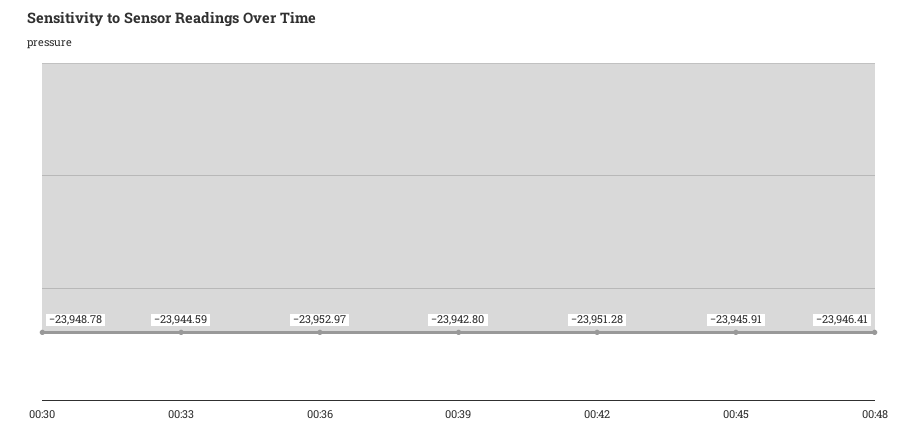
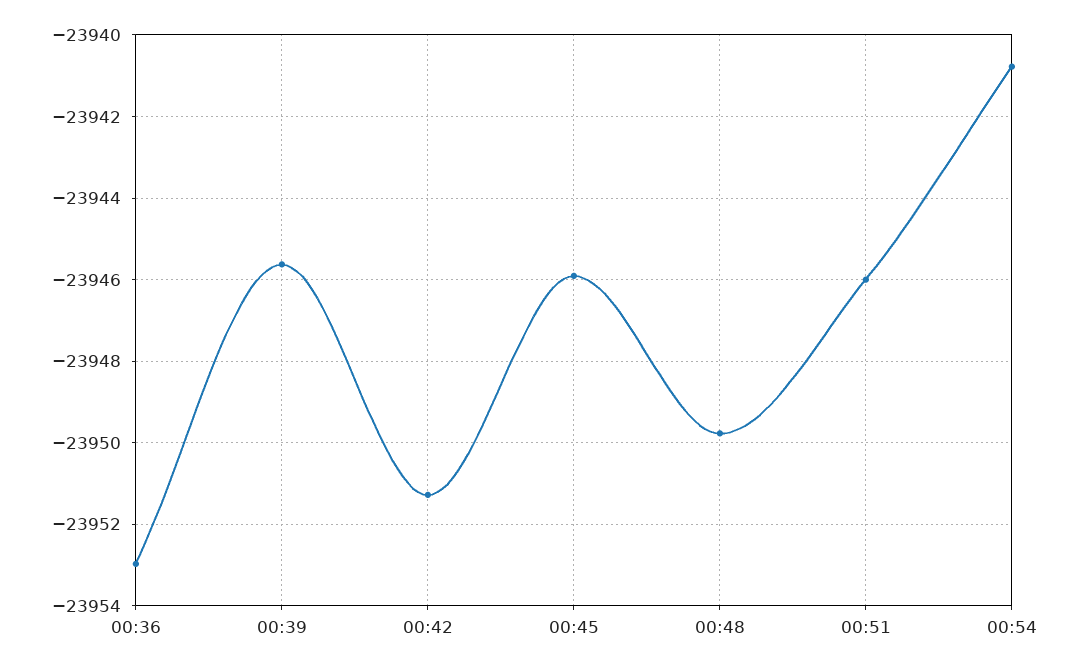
00:30: -23948.78 -> none
00:33: -23944.59 -> none
00:39: -23942.8 -> -23945.6
00:48: -23946.41 -> -23949.8
00:51: none -> -23946
00:54: none -> -23940.8

